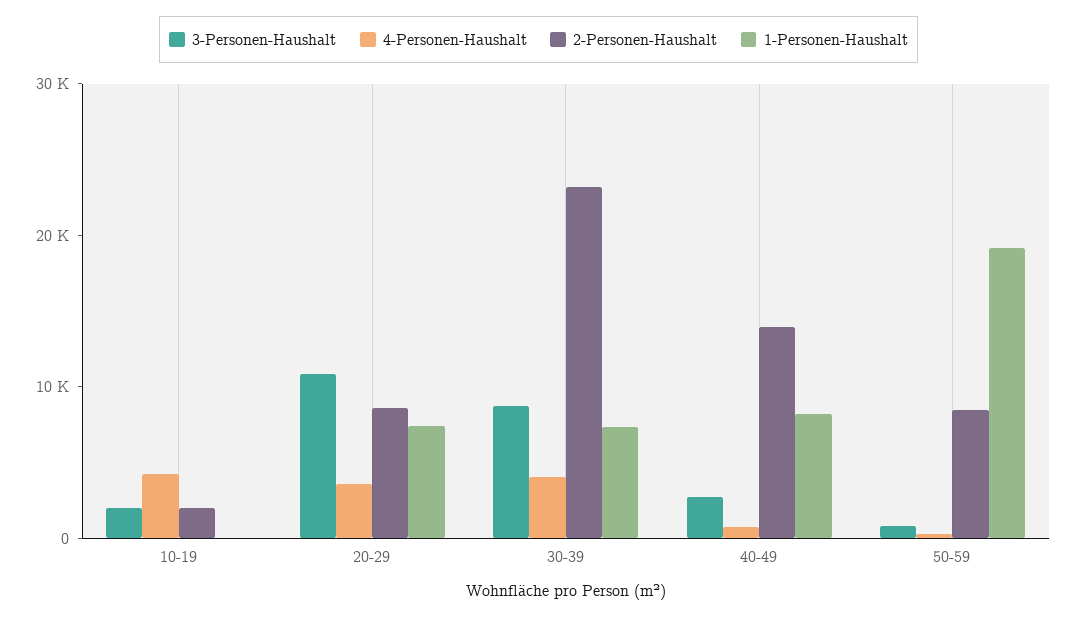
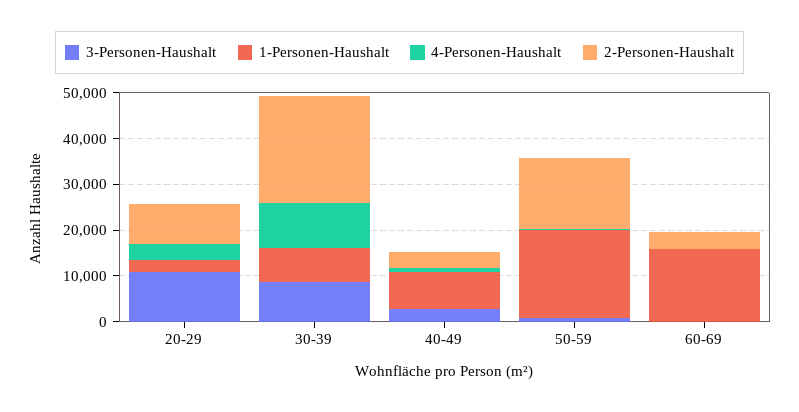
3-Personen-Haushalt, 10-19: 2000 -> none
4-Personen-Haushalt, 10-19: 4000 -> none
2-Personen-Haushalt, 10-19: 2000 -> none
1-Personen-Haushalt, 10-19: 0 -> none
1-Personen-Haushalt, 20-29: 8000 -> 2000
4-Personen-Haushalt, 30-39: 4000 -> 10000
2-Personen-Haushalt, 40-49: 14000 -> 4000
2-Personen-Haushalt, 50-59: 8000 -> 16000
3-Personen-Haushalt, 60-69: none -> 0
1-Personen-Haushalt, 60-69: none -> 16000
4-Personen-Haushalt, 60-69: none -> 0
2-Personen-Haushalt, 60-69: none -> 4000

